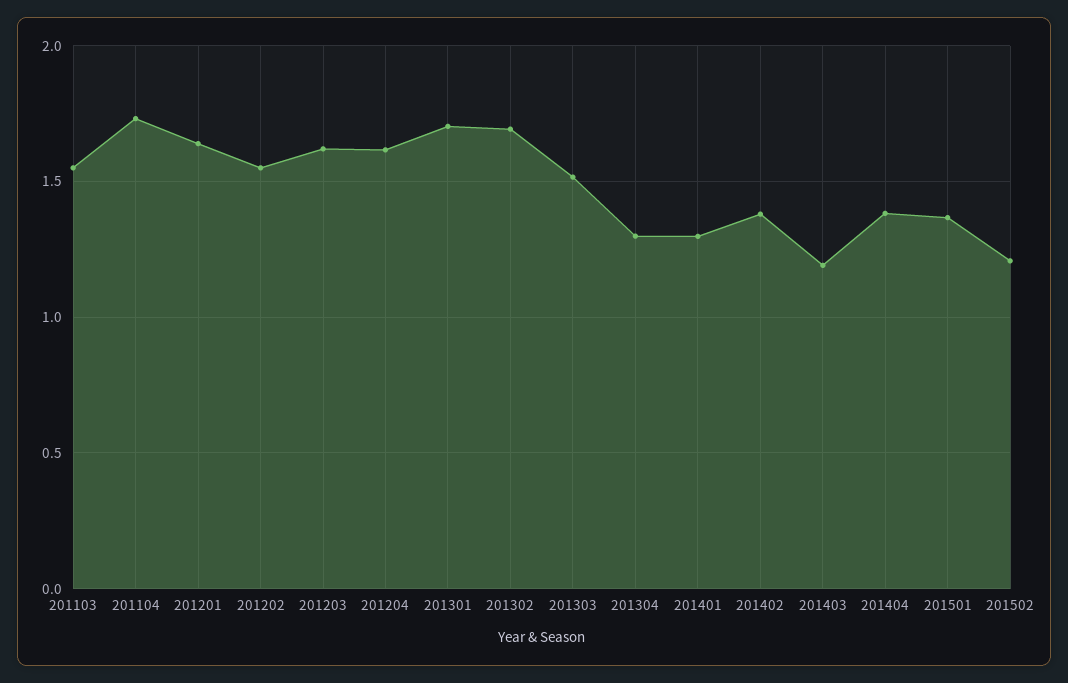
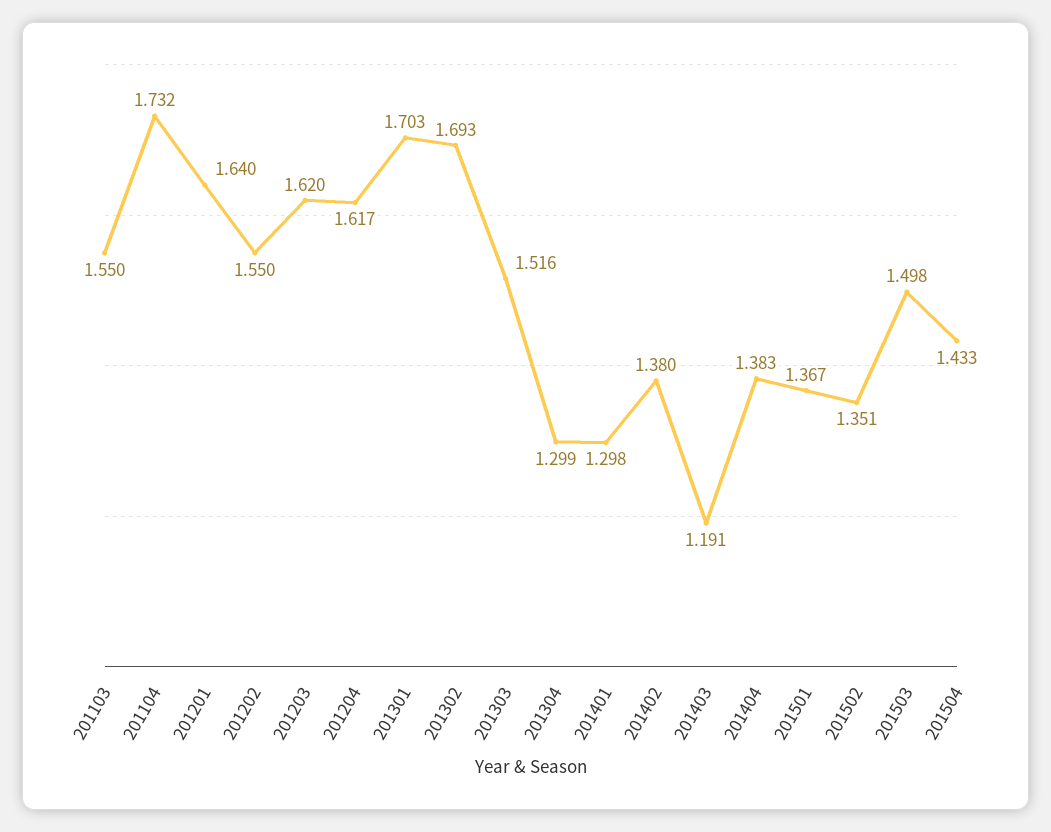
201502: 1.2 -> 1.351
201503: none -> 1.498
201504: none -> 1.433

